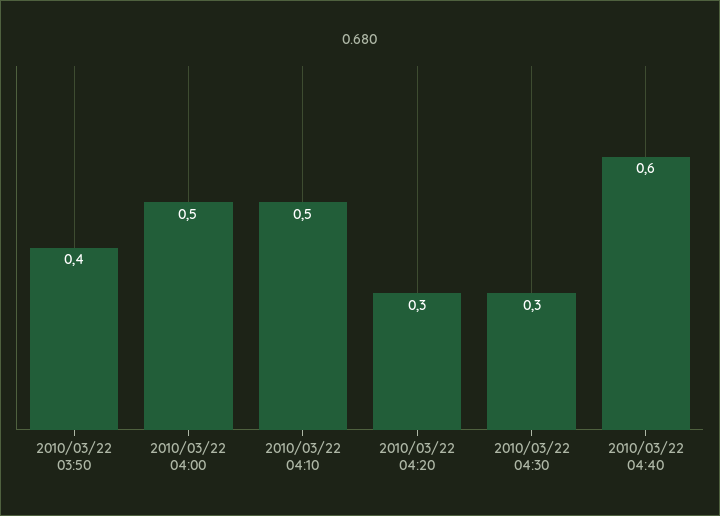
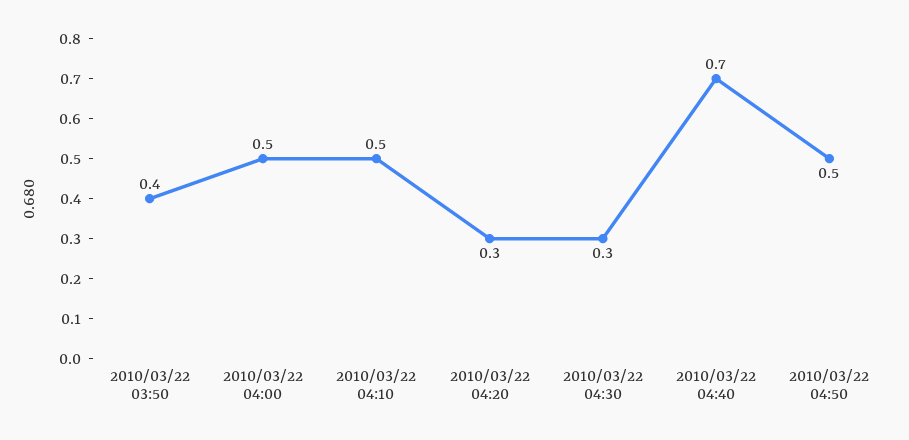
2010/03/22 04:40: 0.6 -> 0.7
2010/03/22 04:50: none -> 0.5

